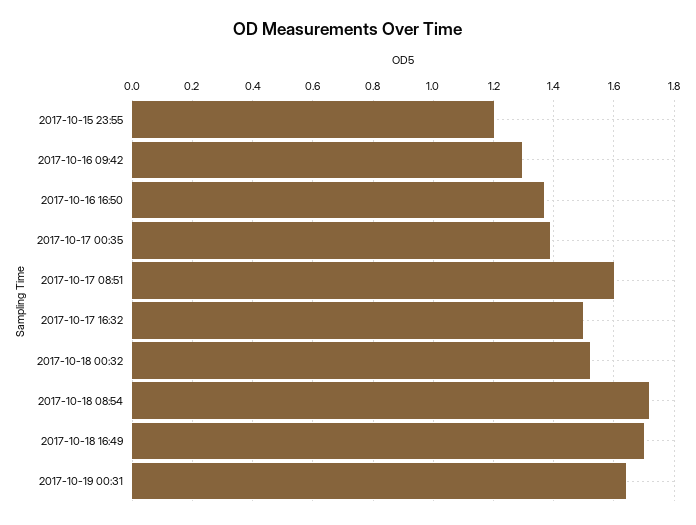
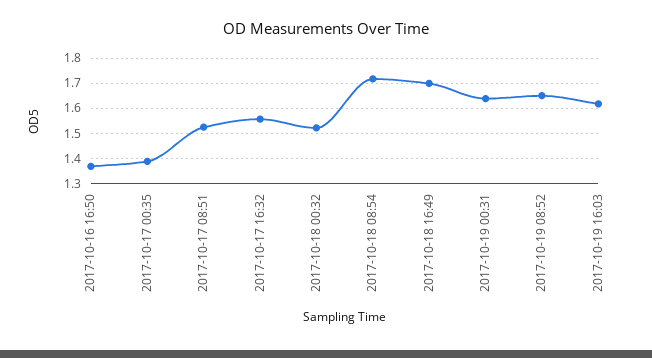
2017-10-15 23:55: 1.2 -> none
2017-10-16 09:42: 1.3 -> none
2017-10-17 08:51: 1.6 -> 1.525
2017-10-17 16:32: 1.5 -> 1.55
2017-10-19 08:52: none -> 1.65
2017-10-19 16:03: none -> 1.625

